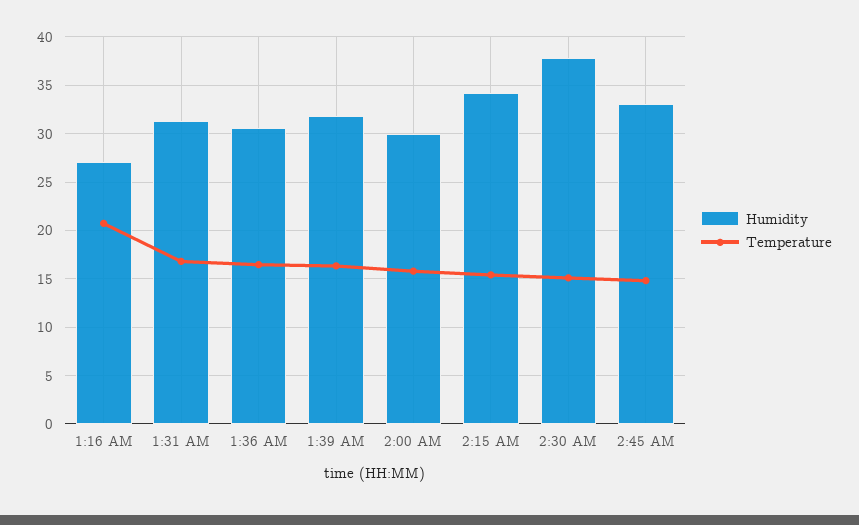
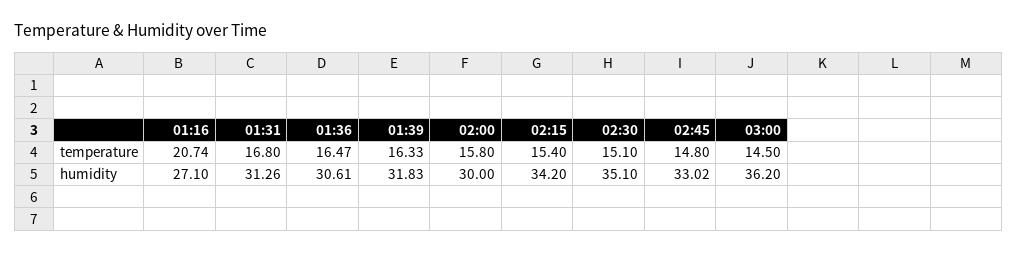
Humidity, 2:30 AM: 38 -> 35.1
Temperature, 03:00: none -> 14.5
Humidity, 03:00: none -> 36.2

